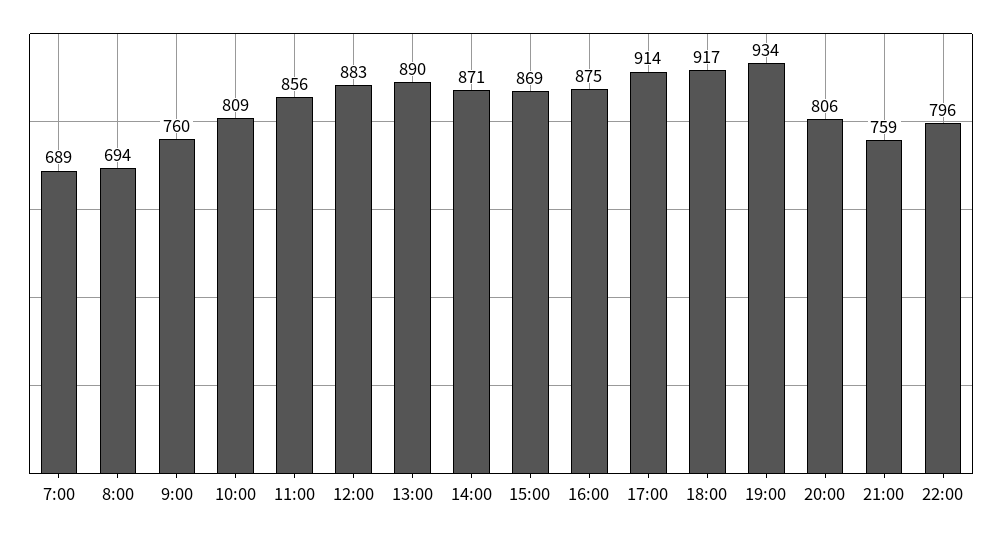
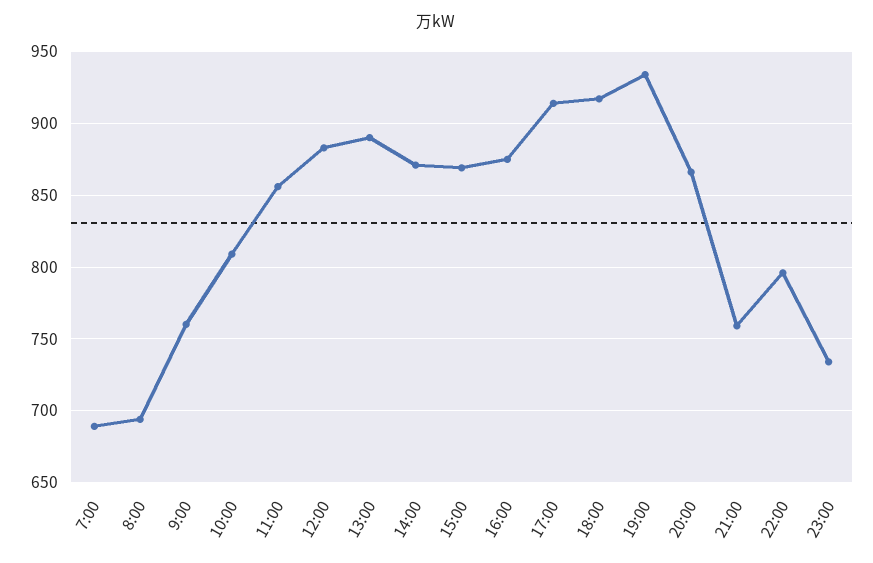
20:00: 806 -> 865
23:00: none -> 735

